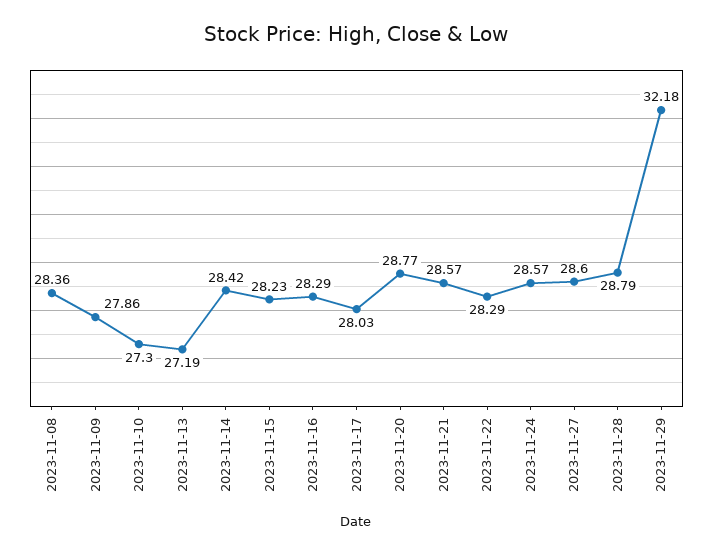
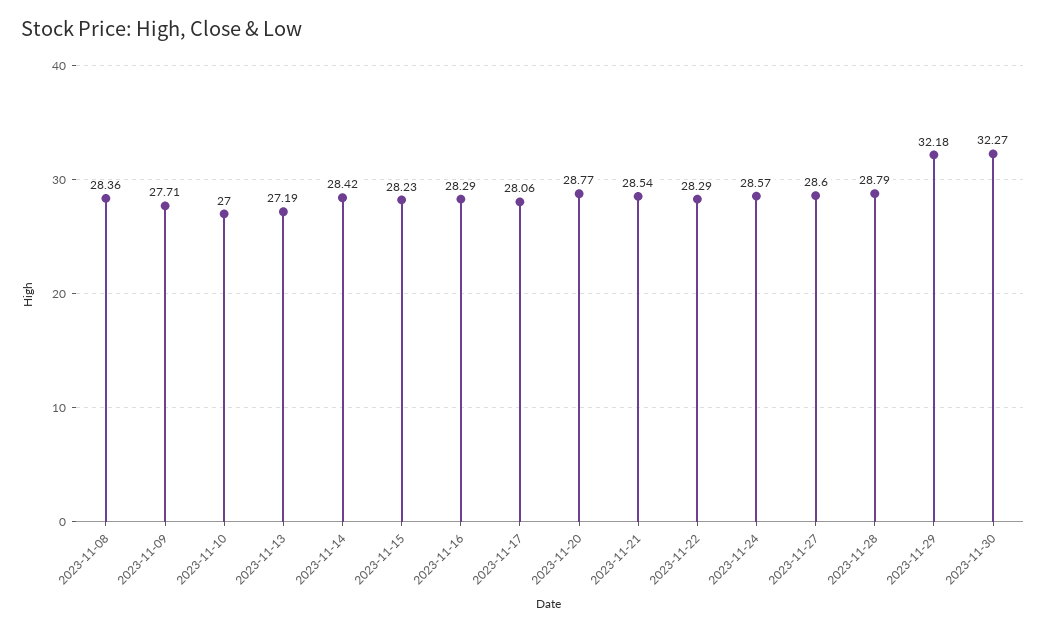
2023-11-09: 27.86 -> 27.71
2023-11-10: 27.3 -> 27
2023-11-17: 28.03 -> 28.06
2023-11-21: 28.57 -> 28.54
2023-11-30: none -> 32.27

